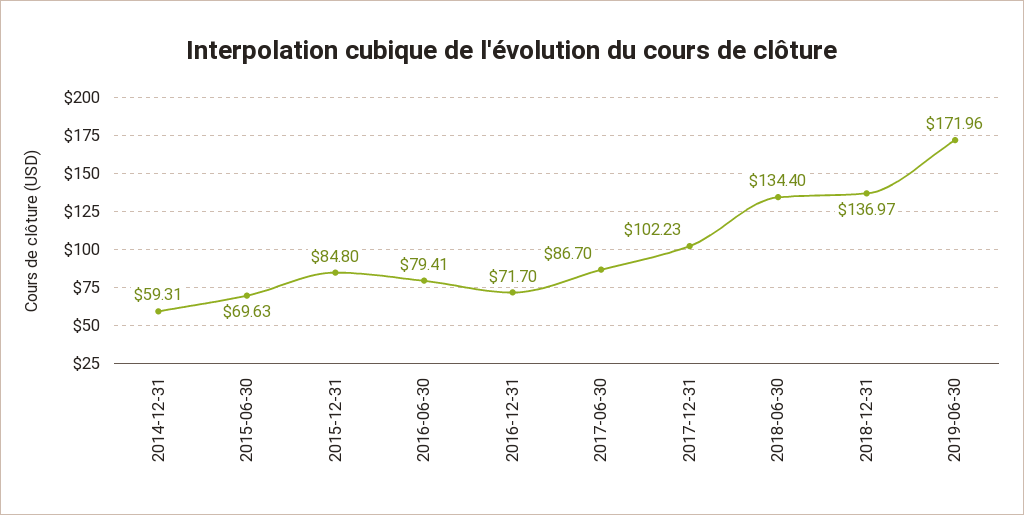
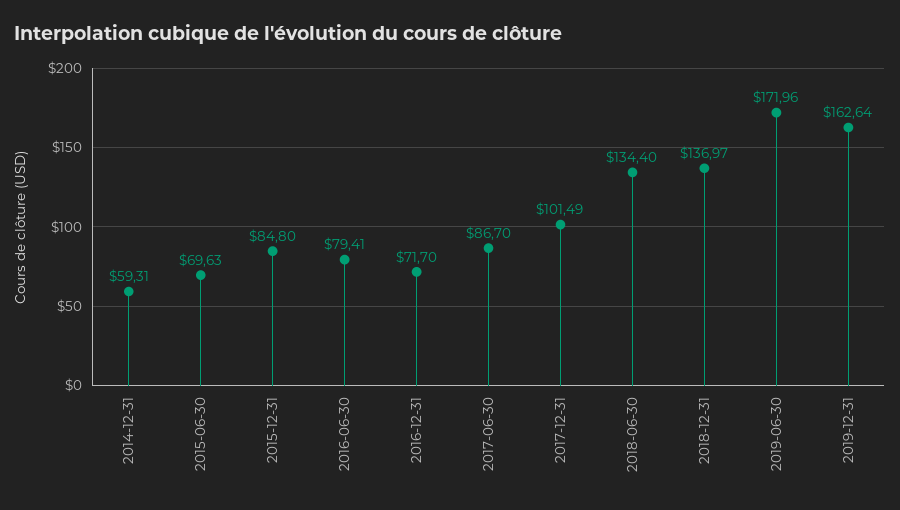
2017-12-31: 102.23 -> 101.49
2019-12-31: none -> 162.64

